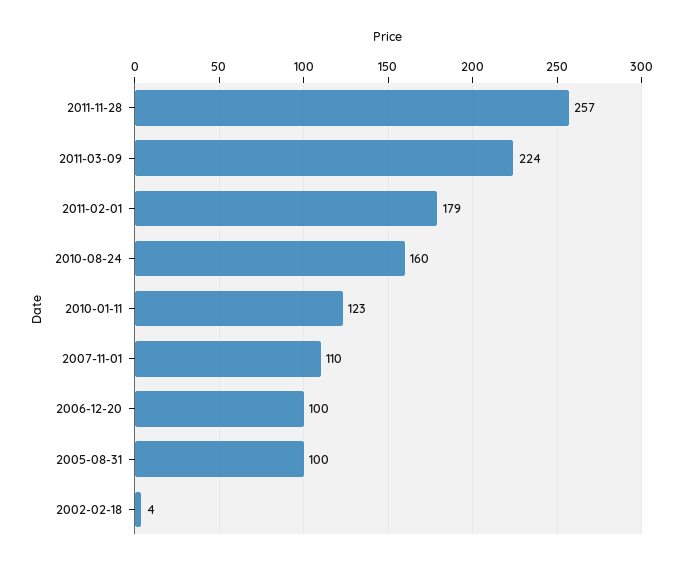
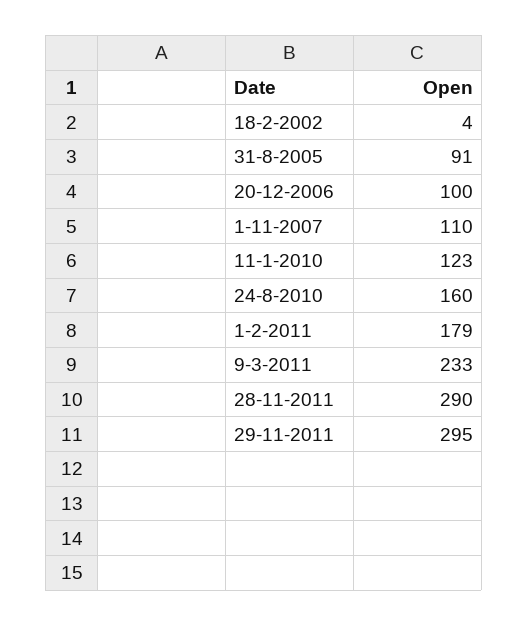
2011-11-28: 257 -> 290
2011-03-09: 224 -> 233
2005-08-31: 100 -> 91
29-11-2011: none -> 295

